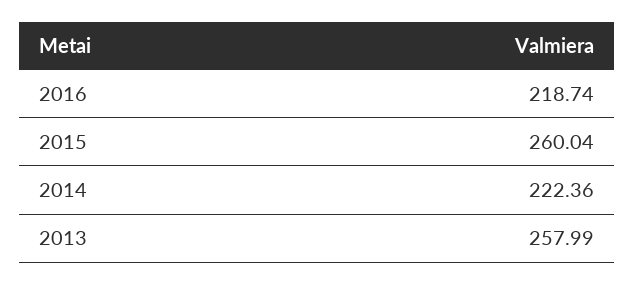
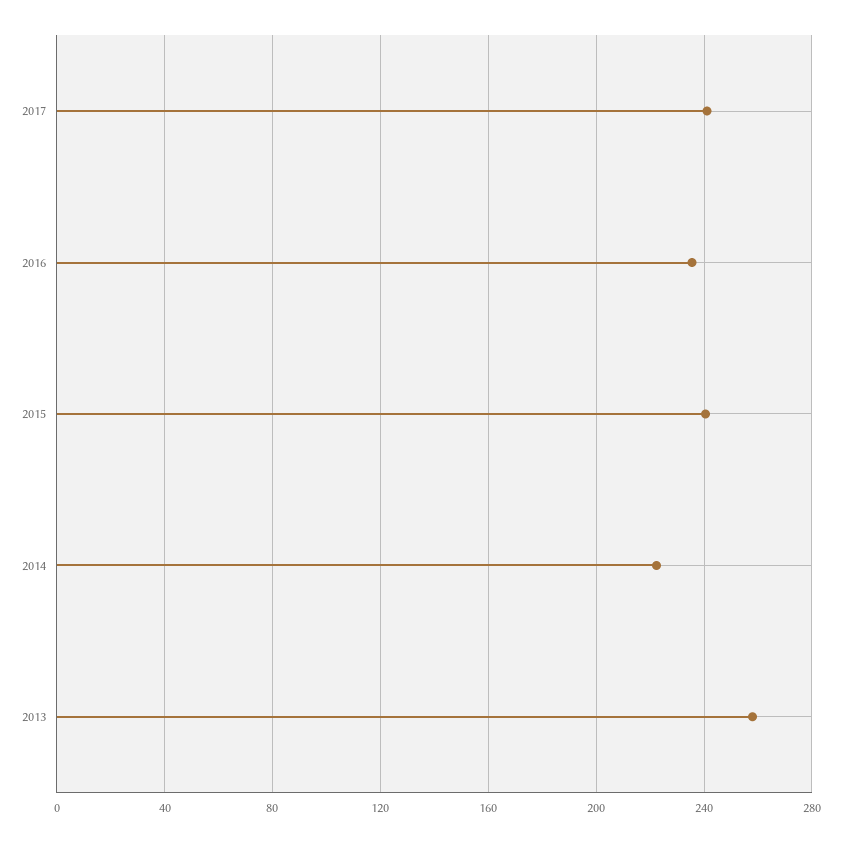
2016: 218.74 -> 235
2015: 260.04 -> 240
2017: none -> 240

